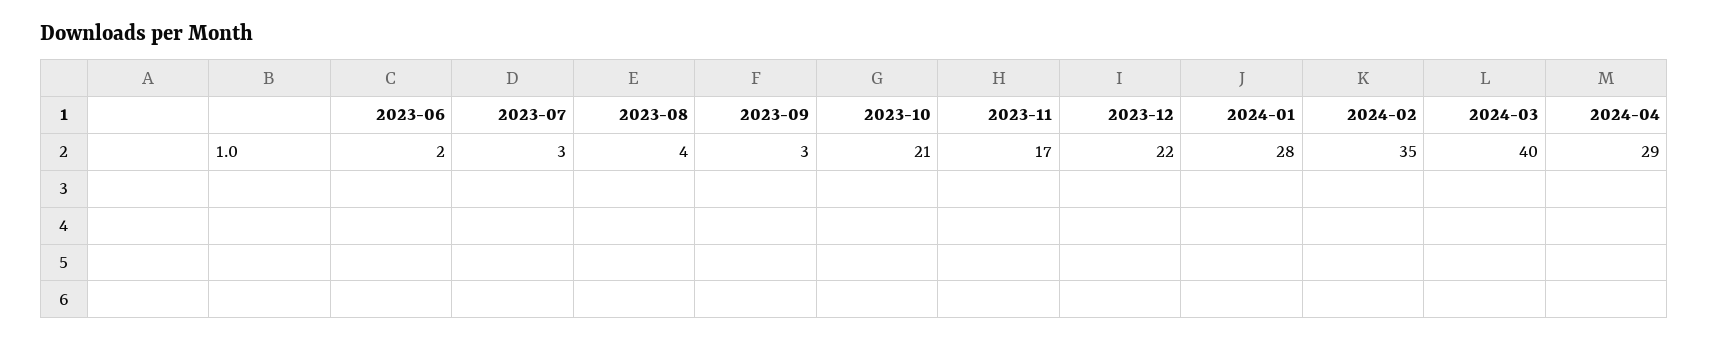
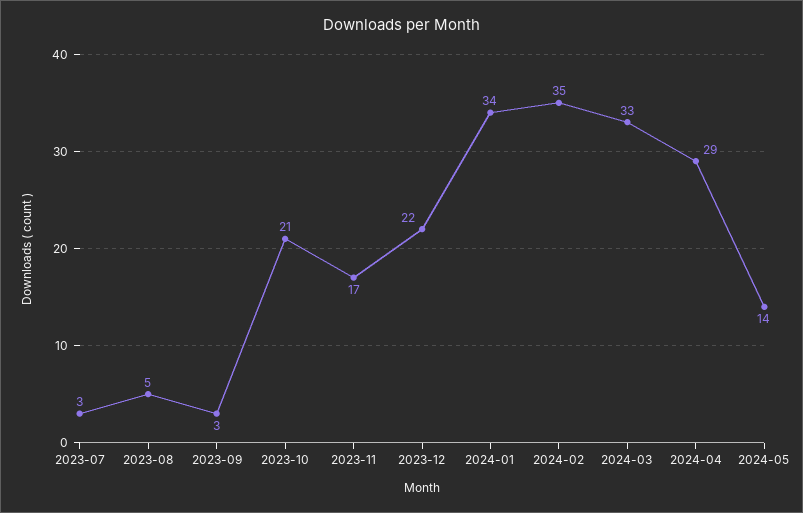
2023-06: 2 -> none
2023-08: 4 -> 5
2024-01: 28 -> 34
2024-03: 40 -> 33
2024-05: none -> 14

